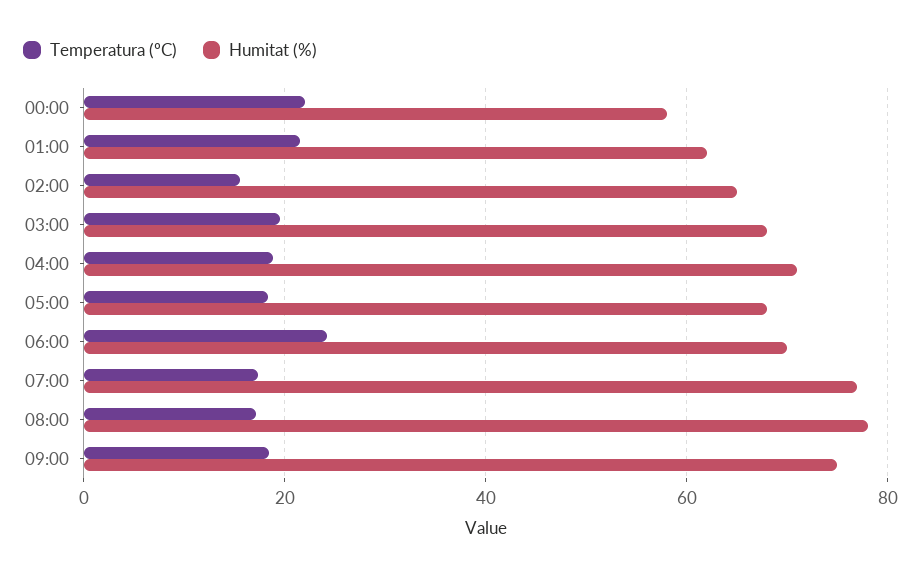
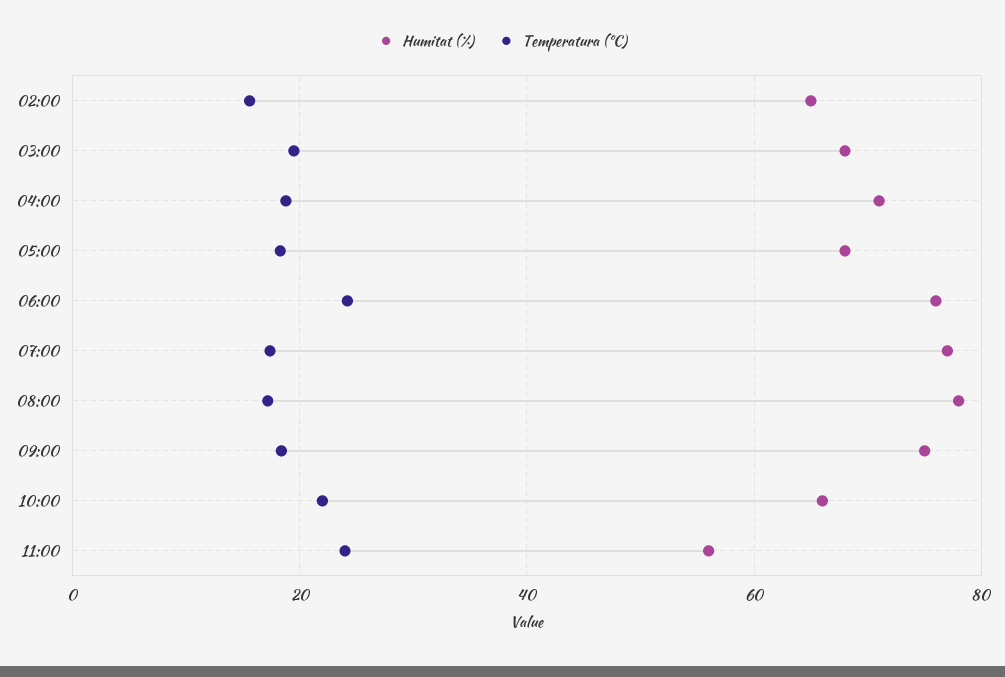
Temperatura (ºC), 00:00: 22 -> none
Humitat (%), 00:00: 58 -> none
Temperatura (ºC), 01:00: 22 -> none
Humitat (%), 01:00: 62 -> none
Humitat (%), 06:00: 70 -> 76
Humitat (%), 10:00: none -> 66
Temperatura (ºC), 10:00: none -> 22
Humitat (%), 11:00: none -> 56
Temperatura (ºC), 11:00: none -> 24

